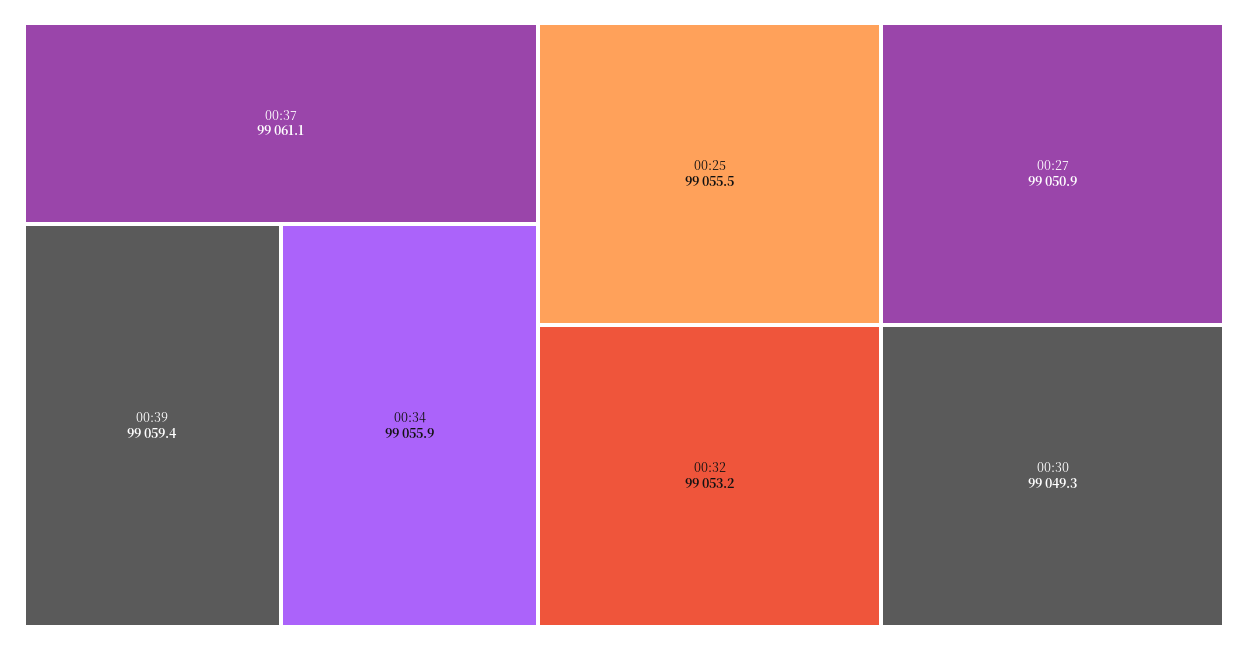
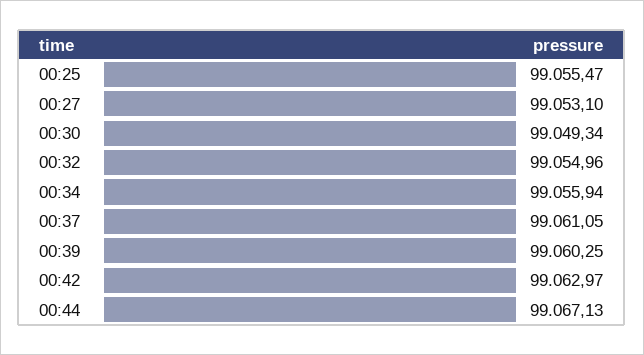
00:39: 99059.4 -> 99060.25
00:32: 99053.2 -> 99054.96
00:27: 99050.9 -> 99053.1
00:42: none -> 99062.97
00:44: none -> 99067.13

